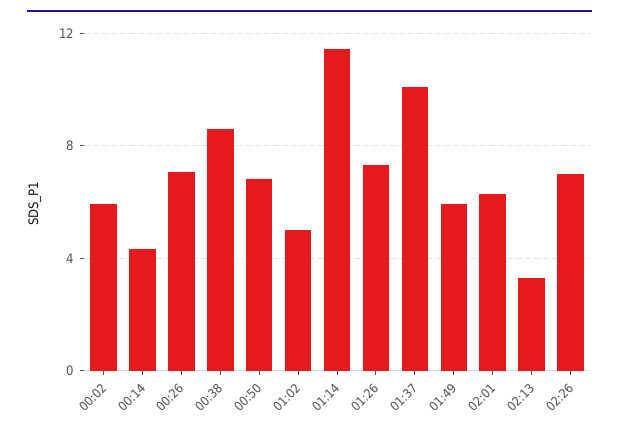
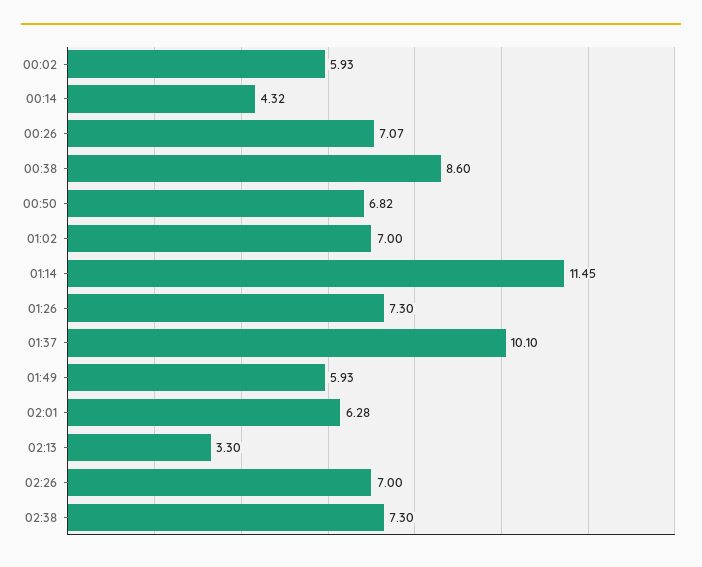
01:02: 5 -> 7
02:38: none -> 7.3

